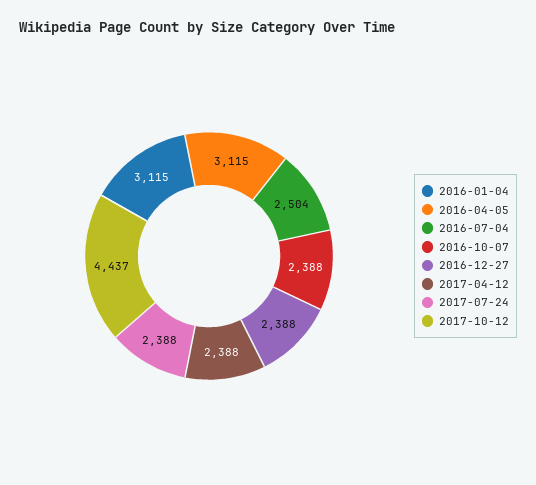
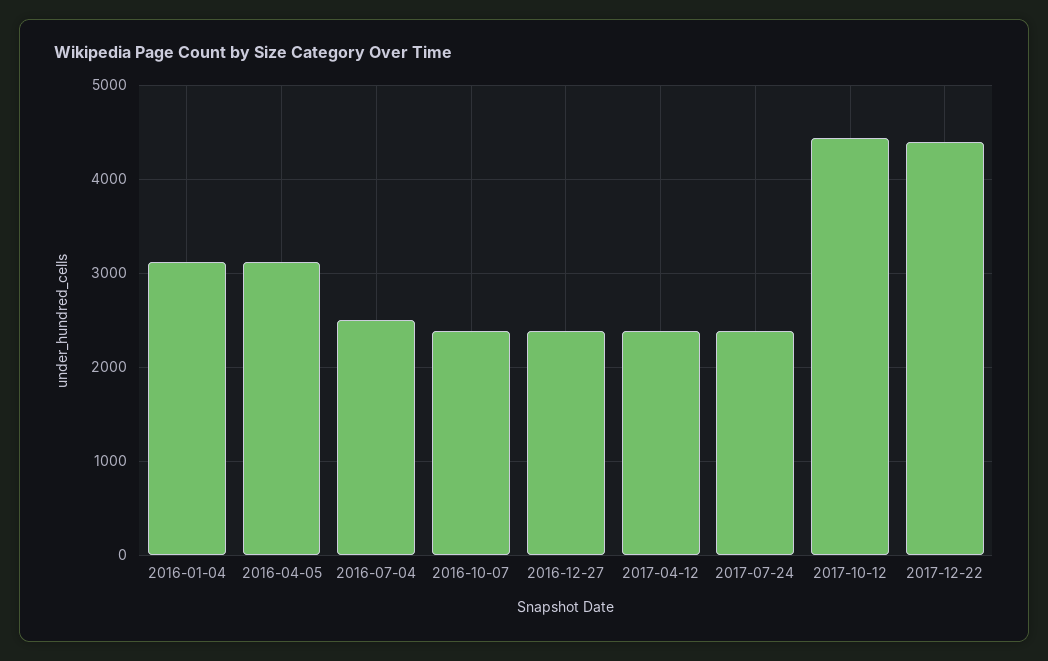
2017-12-22: none -> 4400

